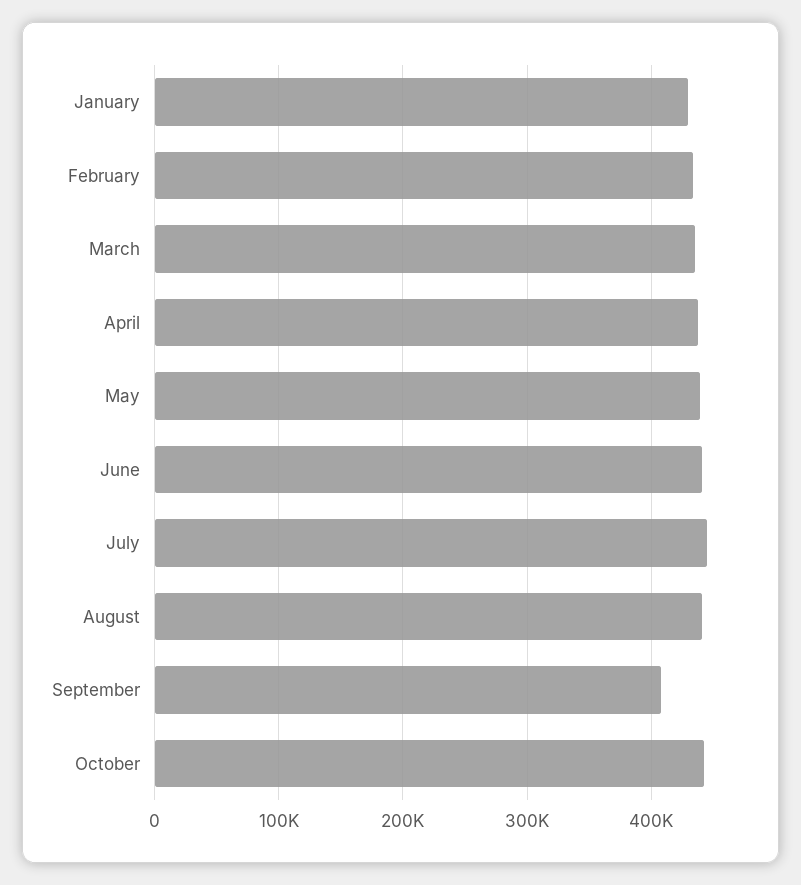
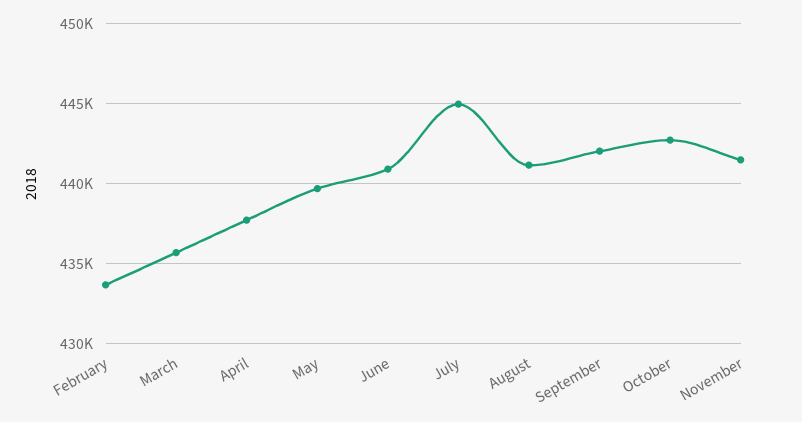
January: 430000 -> none
September: 410000 -> 442000
November: none -> 441500

